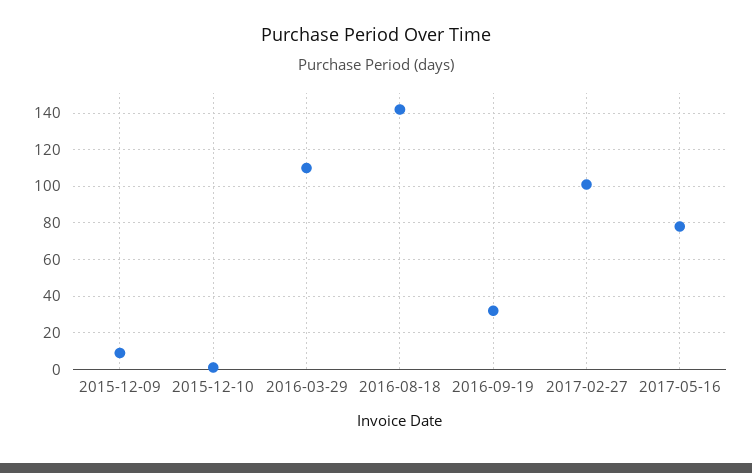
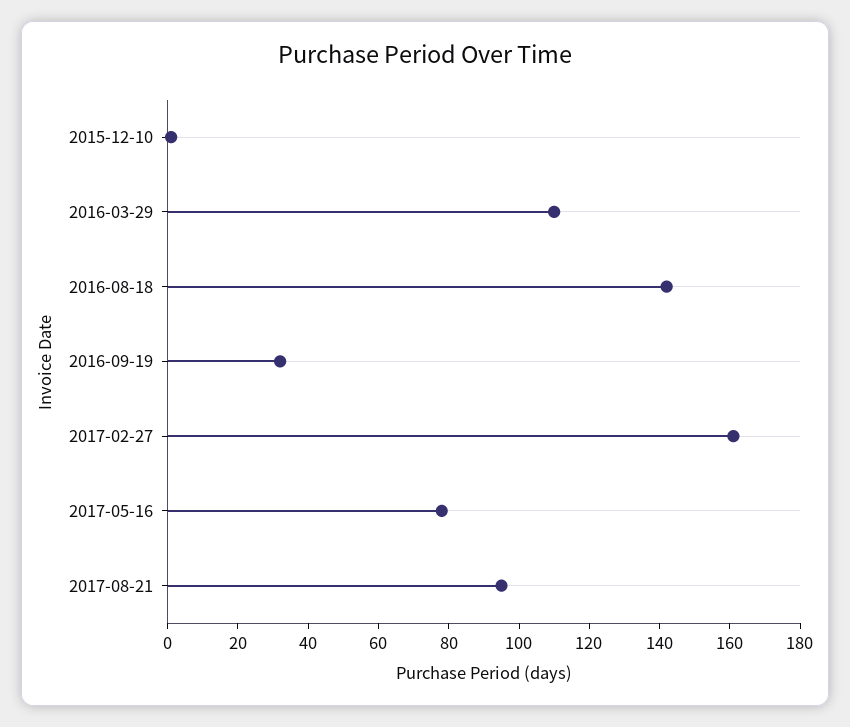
2015-12-09: 10 -> none
2017-02-27: 100 -> 160
2017-08-21: none -> 95

